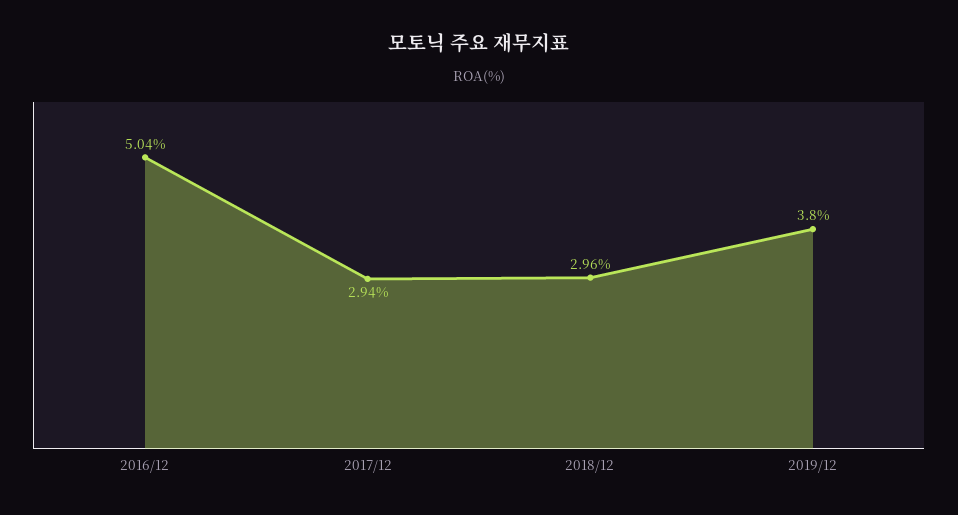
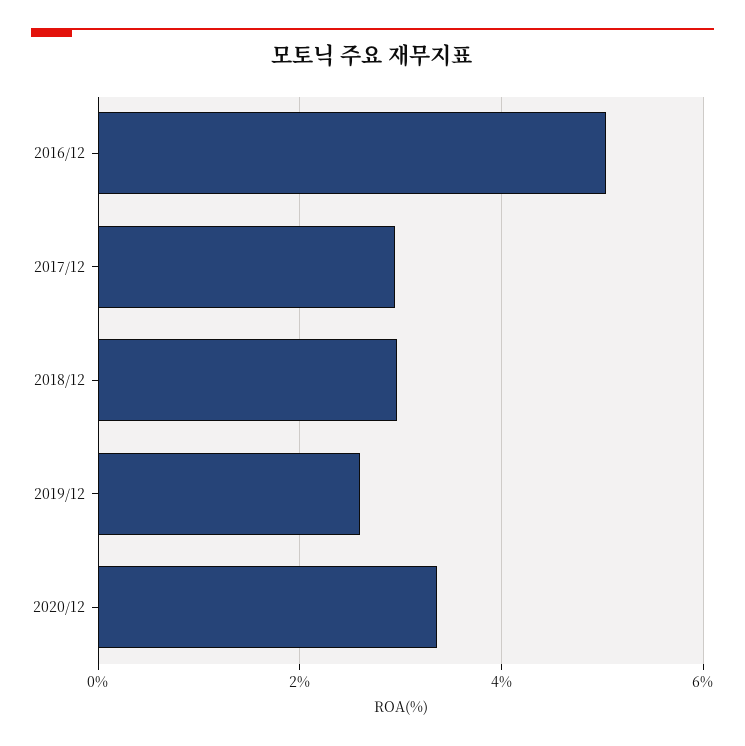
2019/12: 3.8 -> 2.6
2020/12: none -> 3.4

